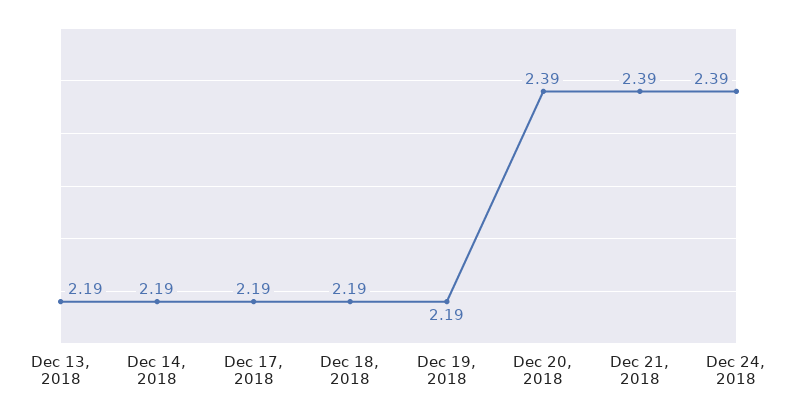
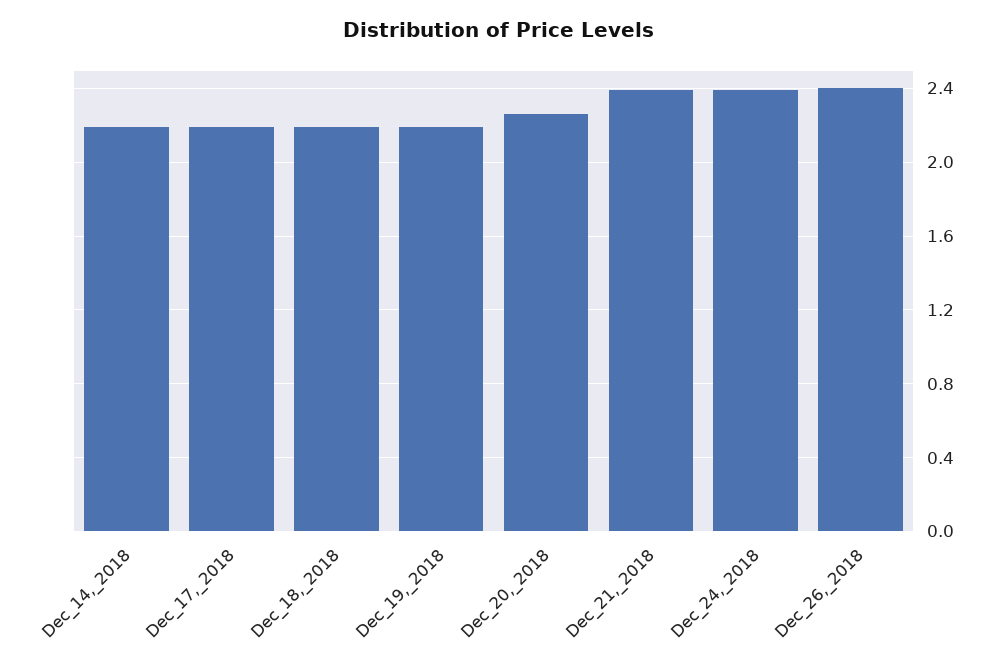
Dec 13, 2018: 2.19 -> none
Dec 20, 2018: 2.39 -> 2.25
Dec_26,_2018: none -> 2.4

